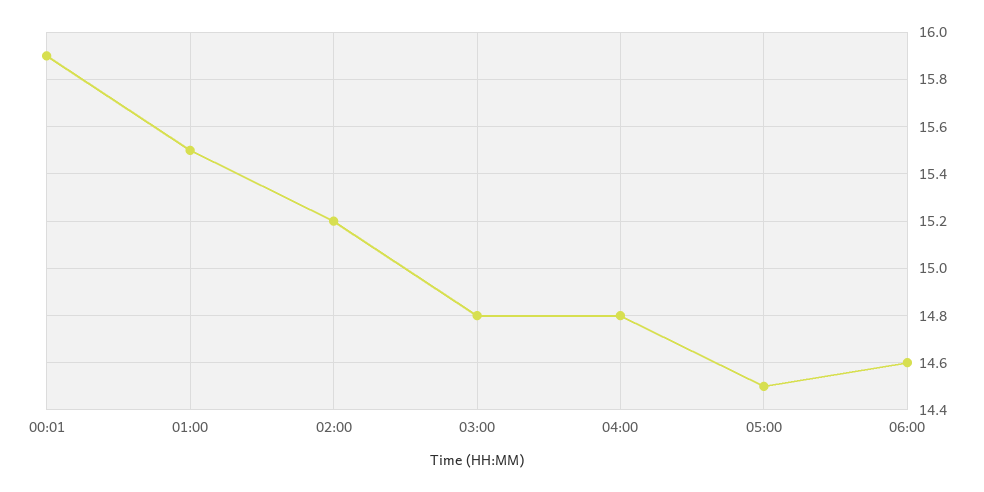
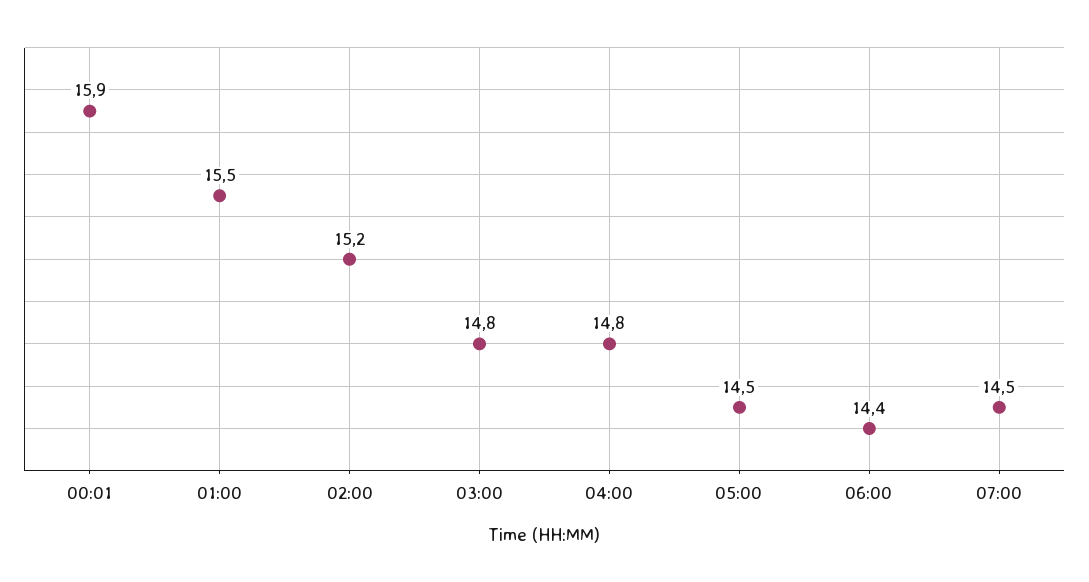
06:00: 14.6 -> 14.4
07:00: none -> 14.5

